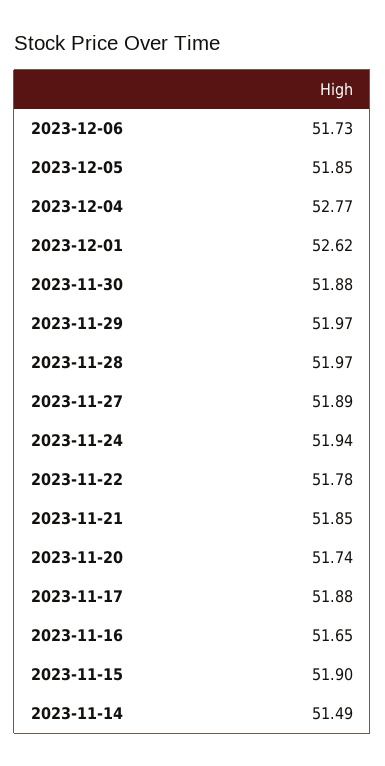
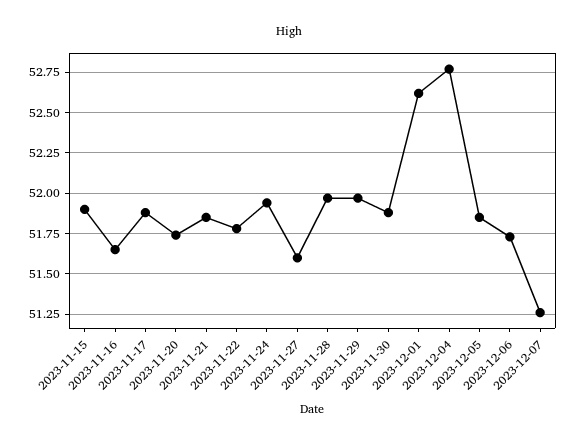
2023-11-27: 51.89 -> 51.6
2023-11-14: 51.49 -> none
2023-12-07: none -> 51.25

